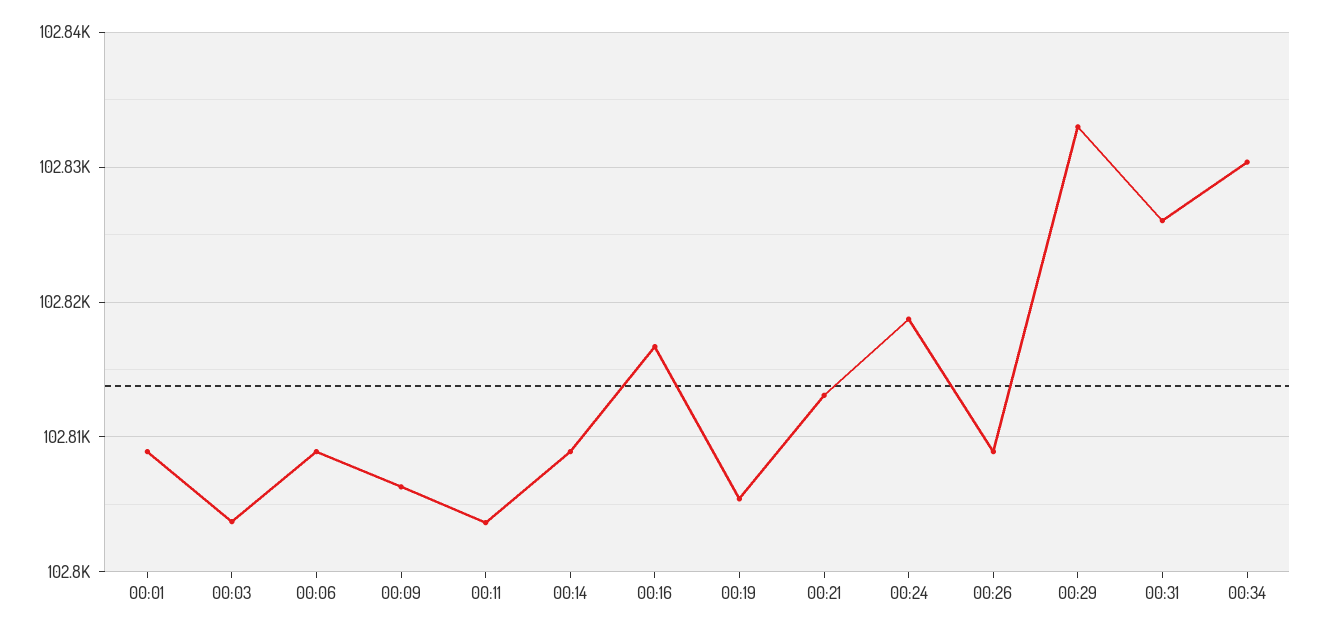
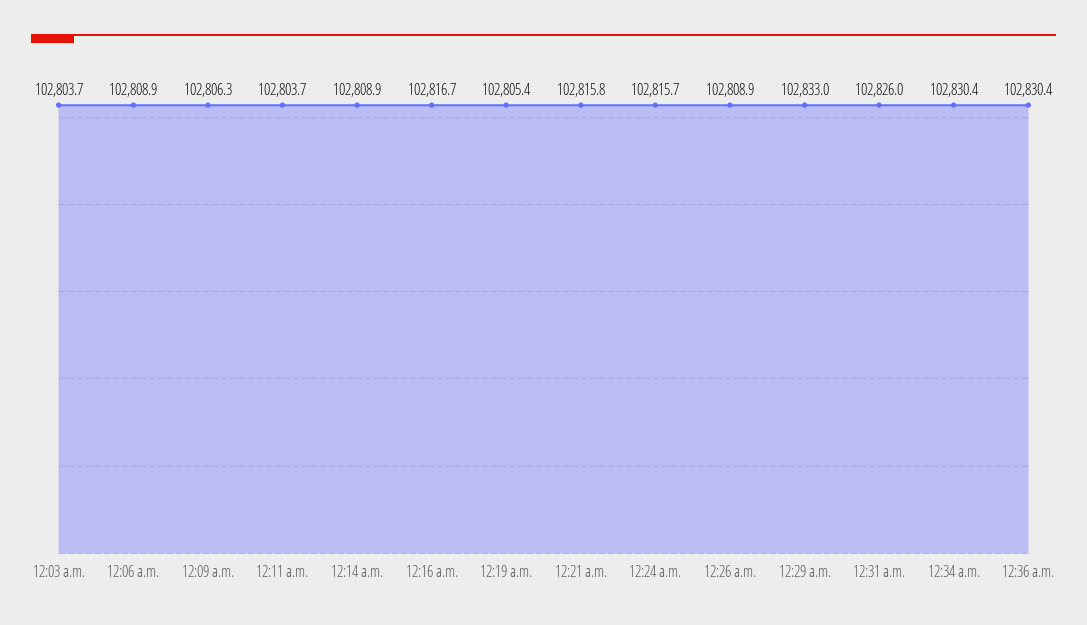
00:01: 102809 -> none
00:21: 102813 -> 102815.8
00:24: 102819 -> 102815.7
12:36 a.m.: none -> 102830.4

